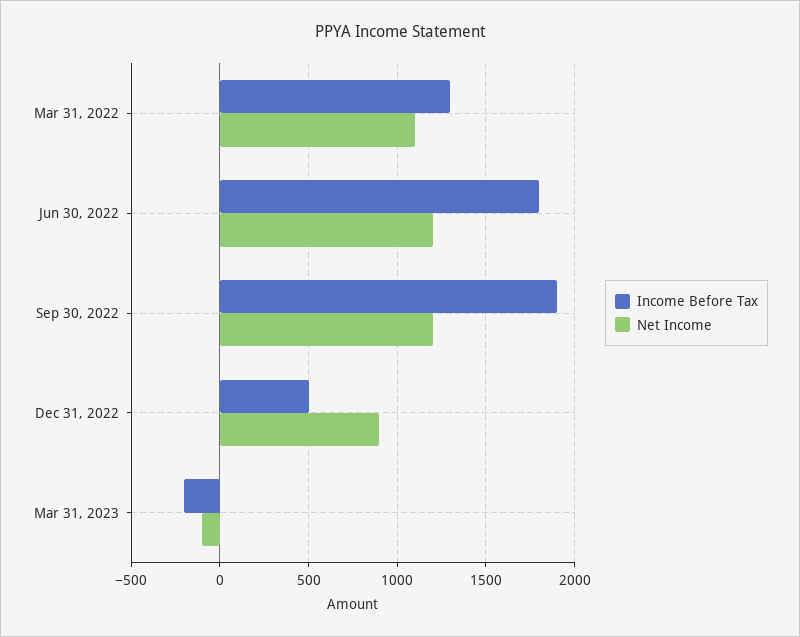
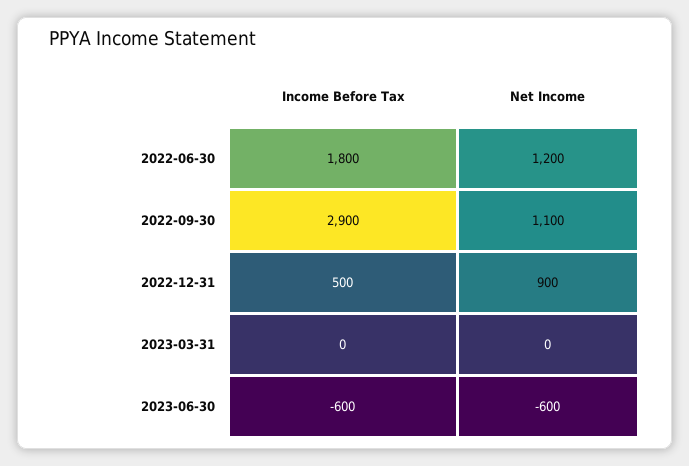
Income Before Tax, Mar 31, 2022: 1300 -> none
Net Income, Mar 31, 2022: 1100 -> none
Income Before Tax, Sep 30, 2022: 1900 -> 2900
Net Income, Sep 30, 2022: 1200 -> 1100
Income Before Tax, Mar 31, 2023: -200 -> 0
Net Income, Mar 31, 2023: -100 -> 0
Income Before Tax, 2023-06-30: none -> -600
Net Income, 2023-06-30: none -> -600

